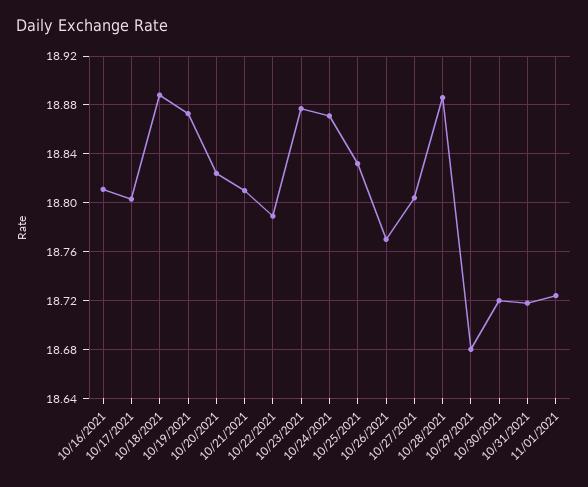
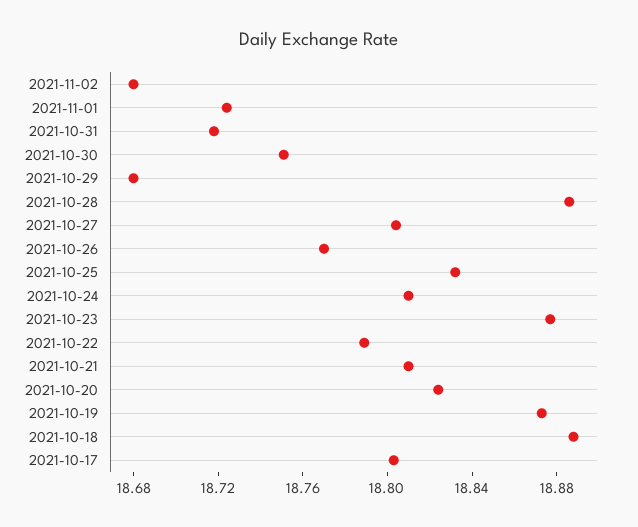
10/16/2021: 18.81 -> none
10/24/2021: 18.87 -> 18.81
10/30/2021: 18.72 -> 18.75
2021-11-02: none -> 18.68

